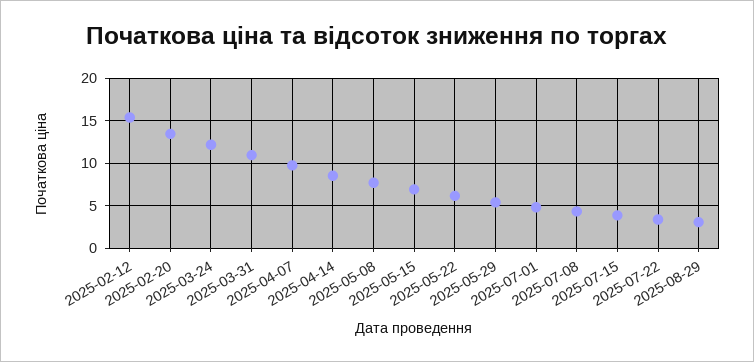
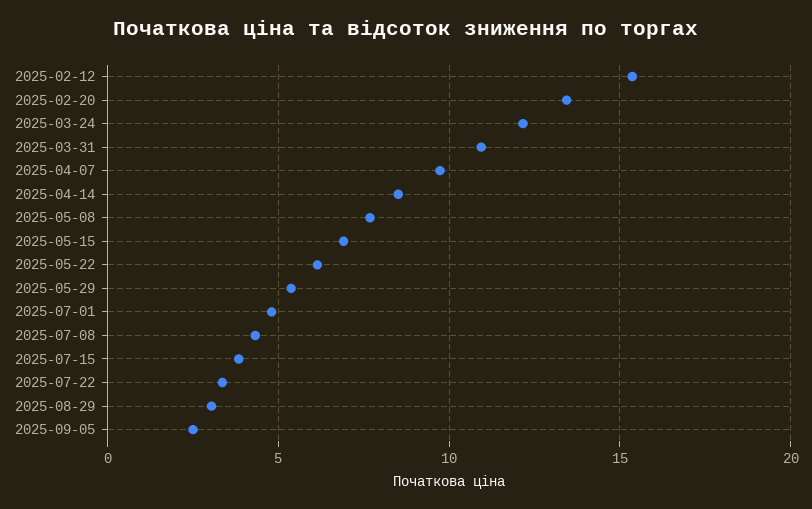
2025-09-05: none -> 2.5

